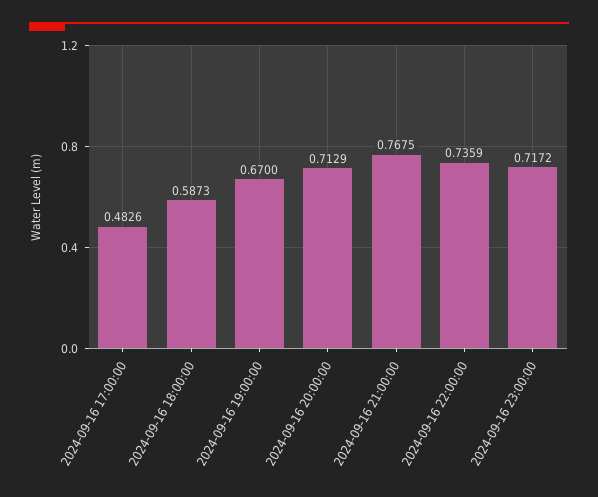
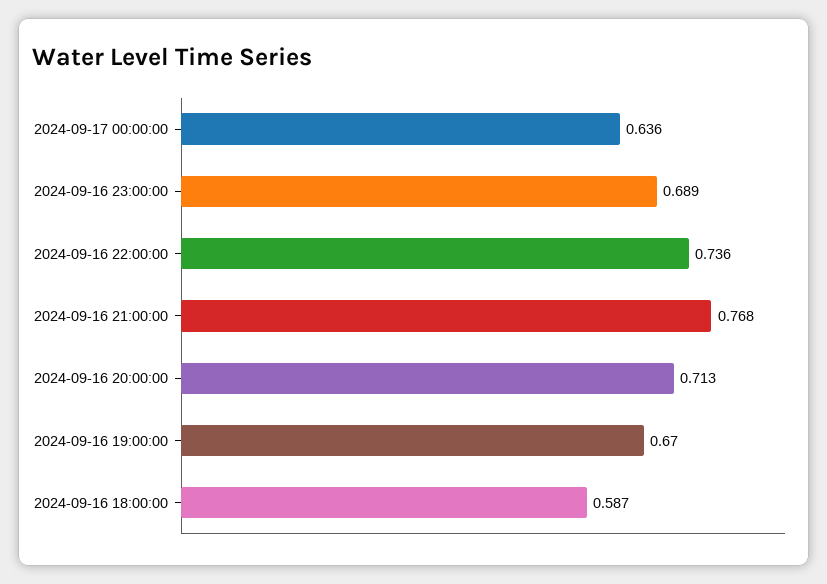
2024-09-16 17:00:00: 0.4826 -> none
2024-09-16 23:00:00: 0.7172 -> 0.689
2024-09-17 00:00:00: none -> 0.636

